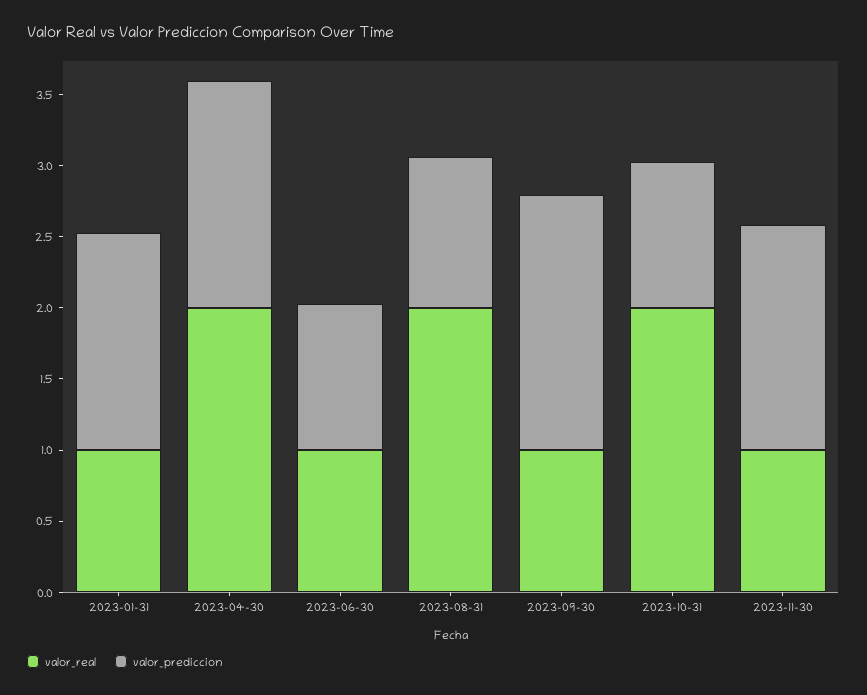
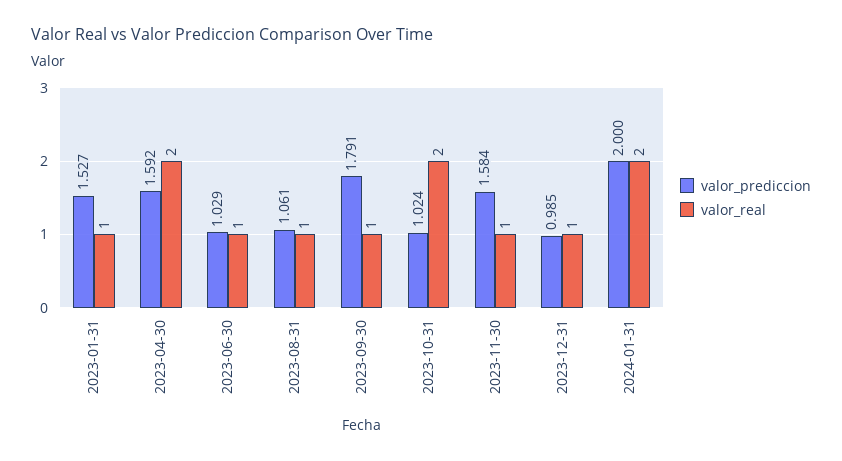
valor_real, 2023-08-31: 2 -> 1
valor_prediccion, 2023-12-31: none -> 0.985
valor_real, 2023-12-31: none -> 1
valor_prediccion, 2024-01-31: none -> 2
valor_real, 2024-01-31: none -> 2

